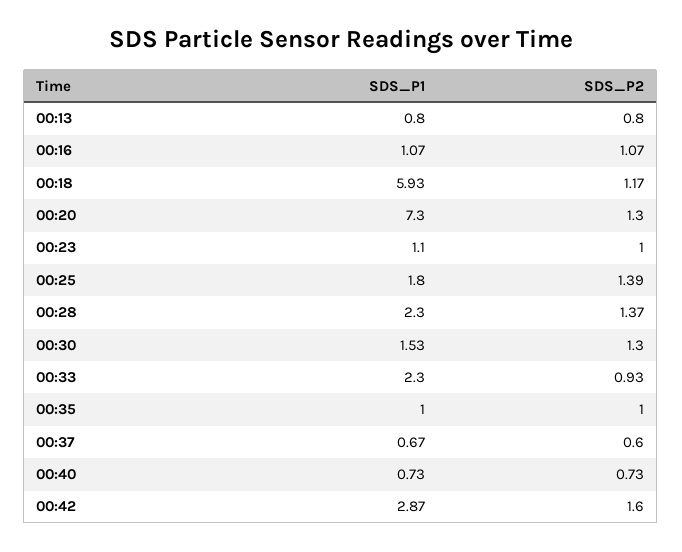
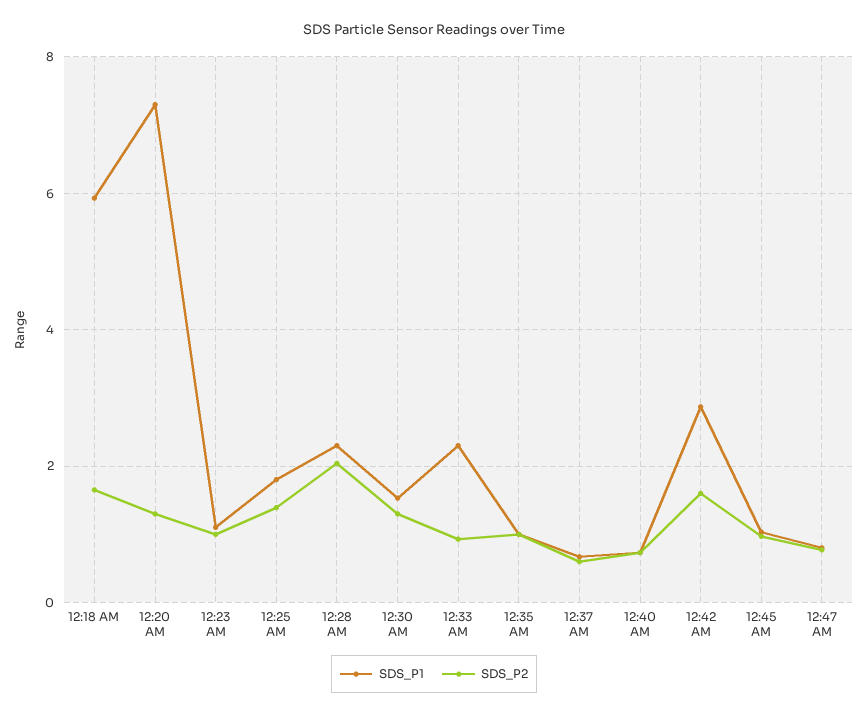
SDS_P1, 00:13: 0.8 -> none
SDS_P2, 00:13: 0.8 -> none
SDS_P1, 00:16: 1.07 -> none
SDS_P2, 00:16: 1.07 -> none
SDS_P2, 00:18: 1.17 -> 1.6
SDS_P2, 00:28: 1.37 -> 2
SDS_P1, 12:45 AM: none -> 1
SDS_P2, 12:45 AM: none -> 1
SDS_P1, 12:47 AM: none -> 0.8
SDS_P2, 12:47 AM: none -> 0.8

